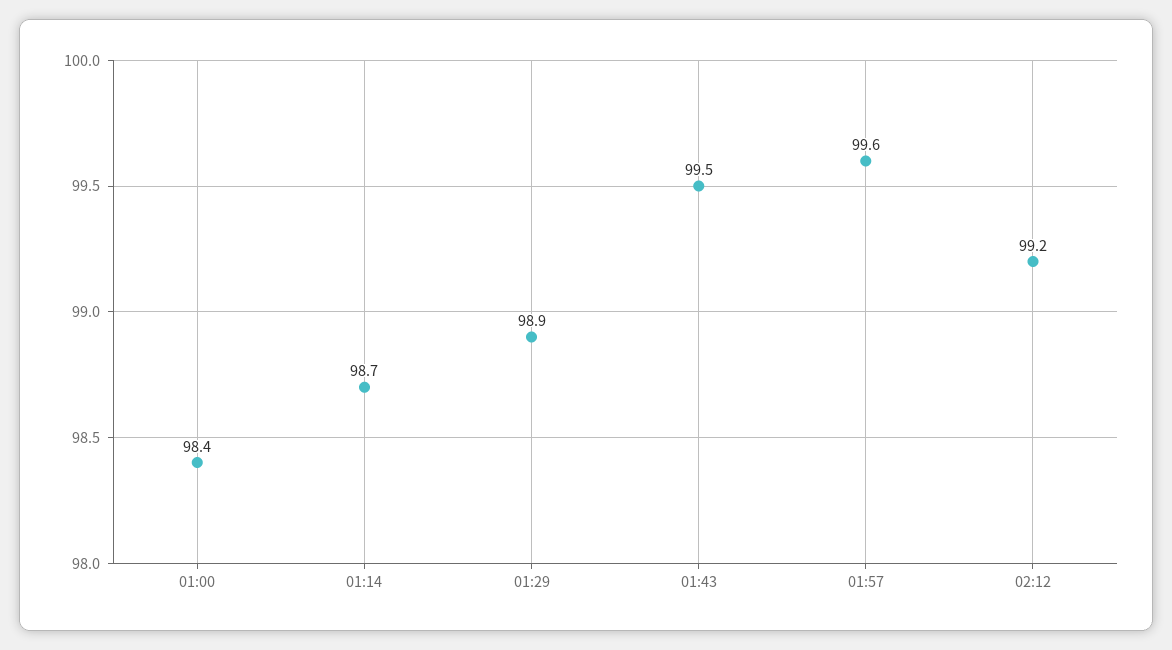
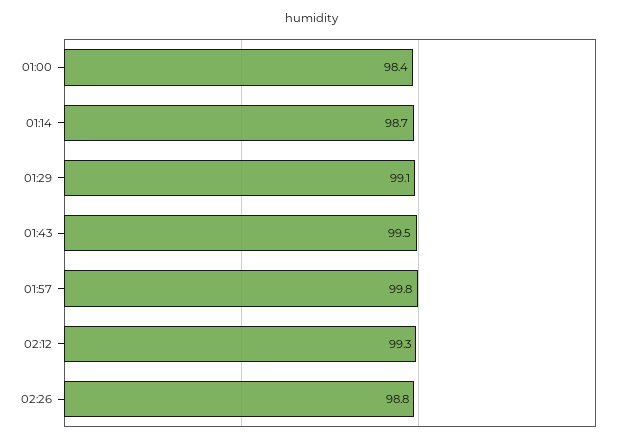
01:29: 98.9 -> 99.1
01:57: 99.6 -> 99.8
02:12: 99.2 -> 99.3
02:26: none -> 98.8

